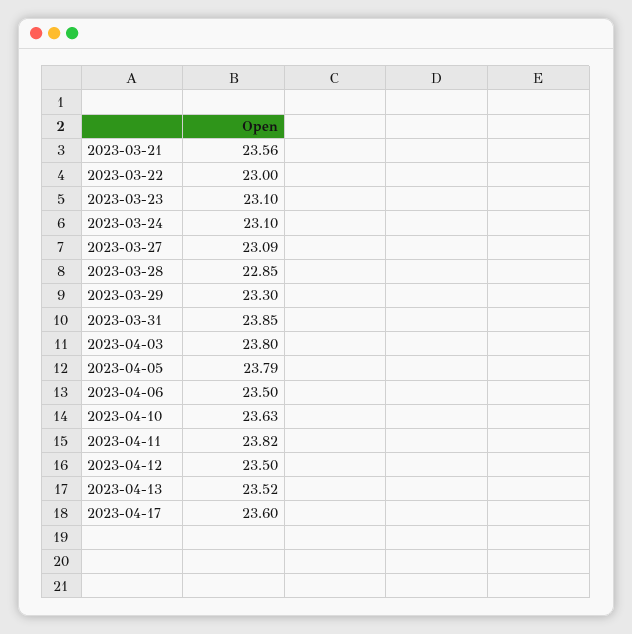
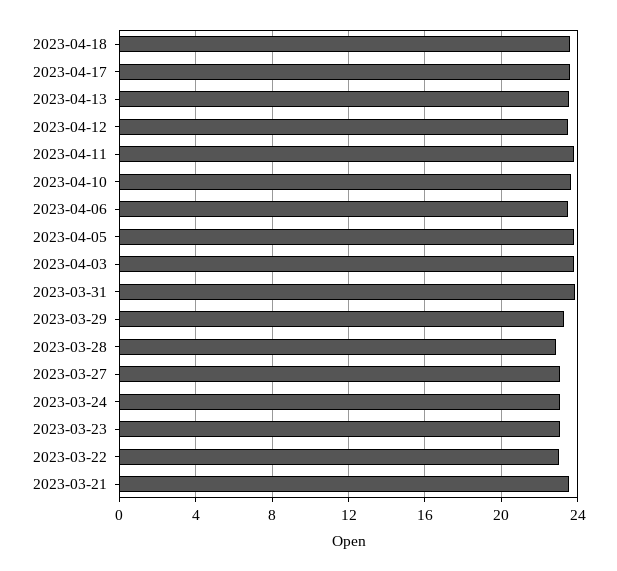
2023-04-18: none -> 23.5

